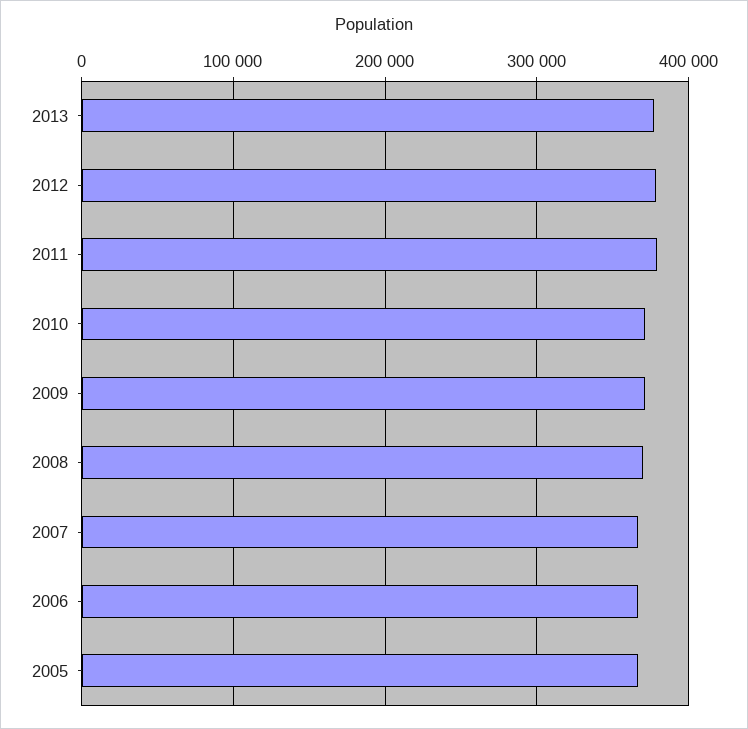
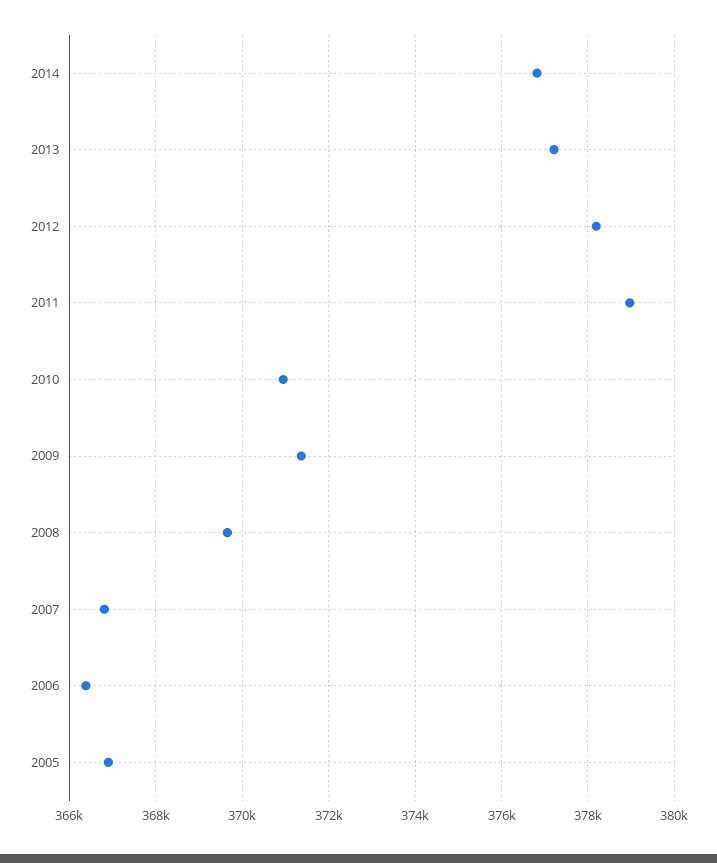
2014: none -> 376800

